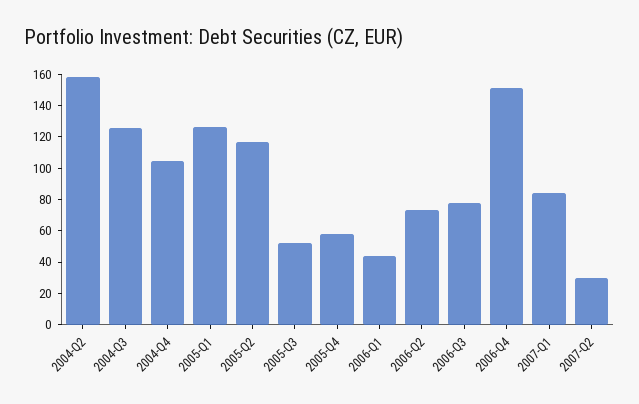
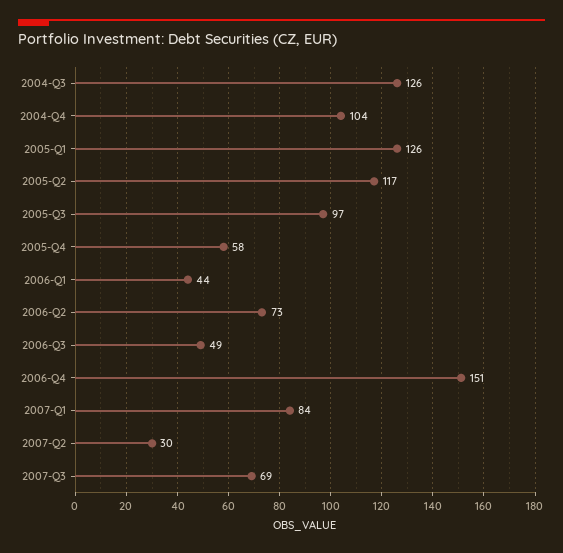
2004-Q2: 160 -> none
2005-Q3: 50 -> 97
2006-Q3: 80 -> 49
2007-Q3: none -> 69

